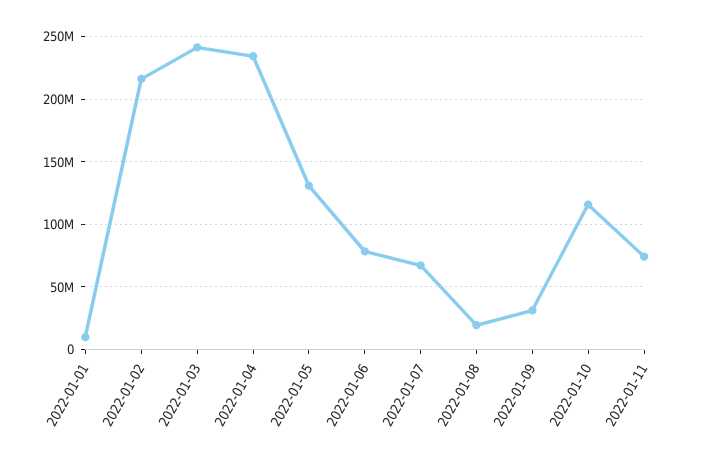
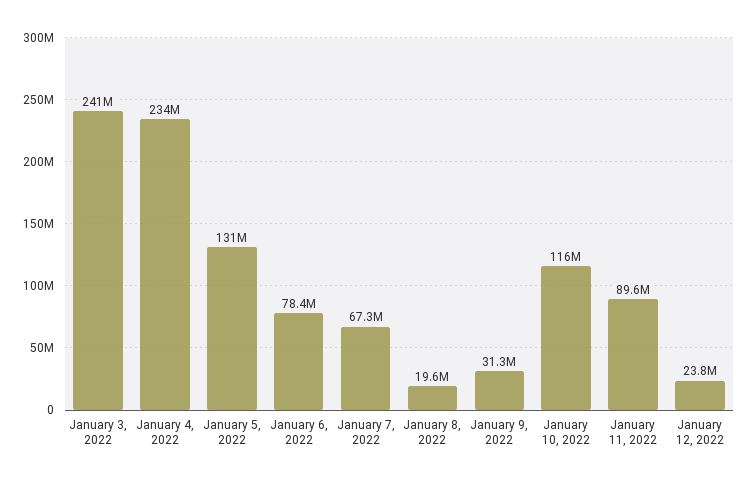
2022-01-01: 10000000 -> none
2022-01-02: 215000000 -> none
2022-01-11: 75000000 -> 89600000
January 12, 2022: none -> 23800000

